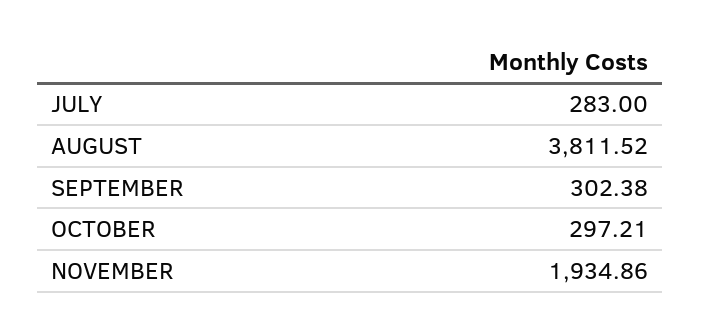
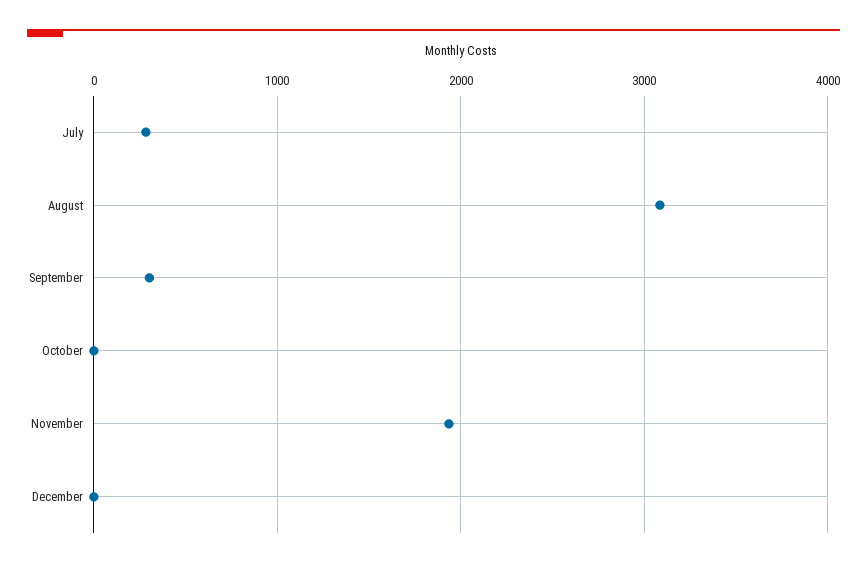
AUGUST: 3811.52 -> 3100
OCTOBER: 297.21 -> 0
December: none -> 0

